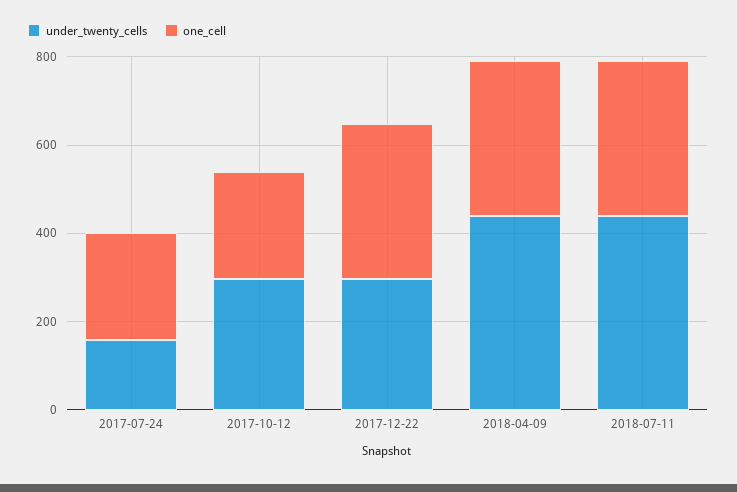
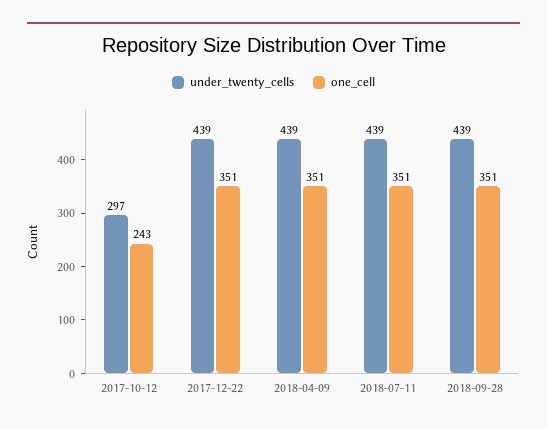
under_twenty_cells, 2017-07-24: 150 -> none
one_cell, 2017-07-24: 250 -> none
under_twenty_cells, 2017-12-22: 300 -> 439
under_twenty_cells, 2018-09-28: none -> 439
one_cell, 2018-09-28: none -> 351

